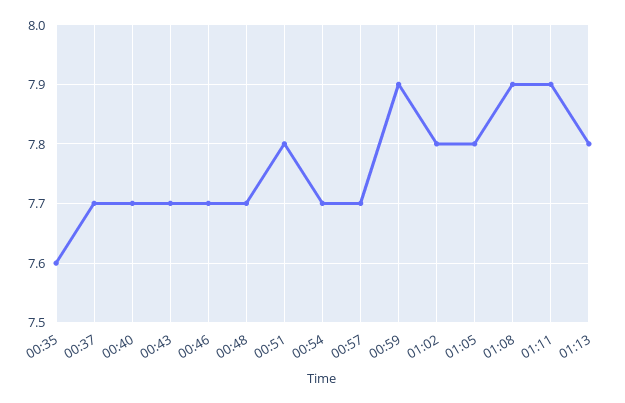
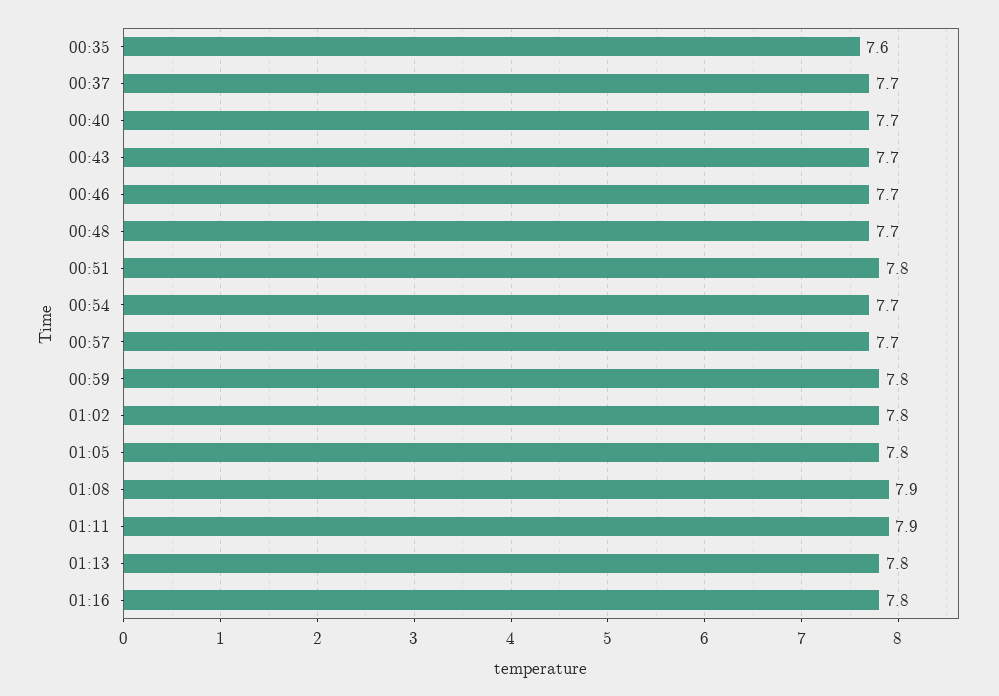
00:59: 7.9 -> 7.8
01:16: none -> 7.8

